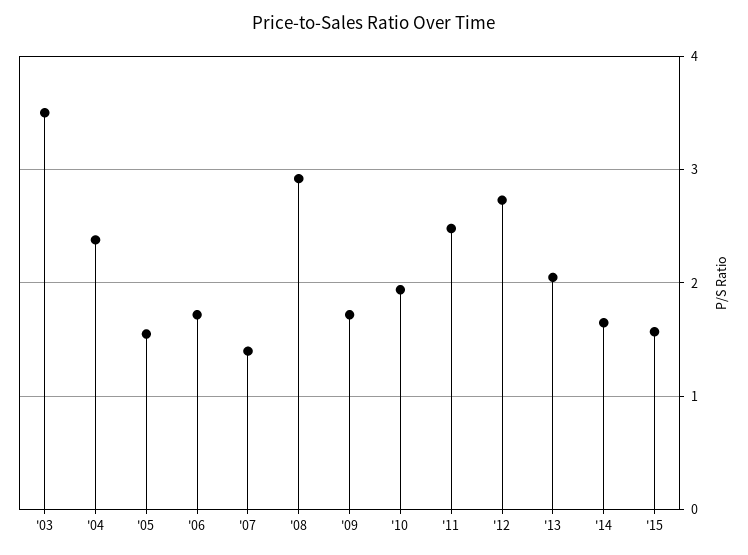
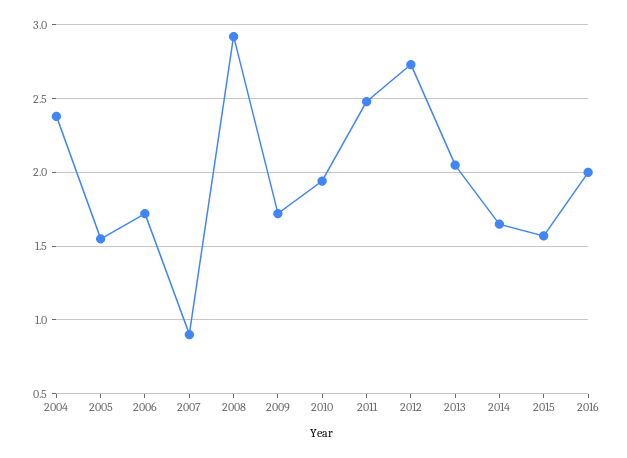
'03: 3.5 -> none
'07: 1.4 -> 0.9
2016: none -> 2

